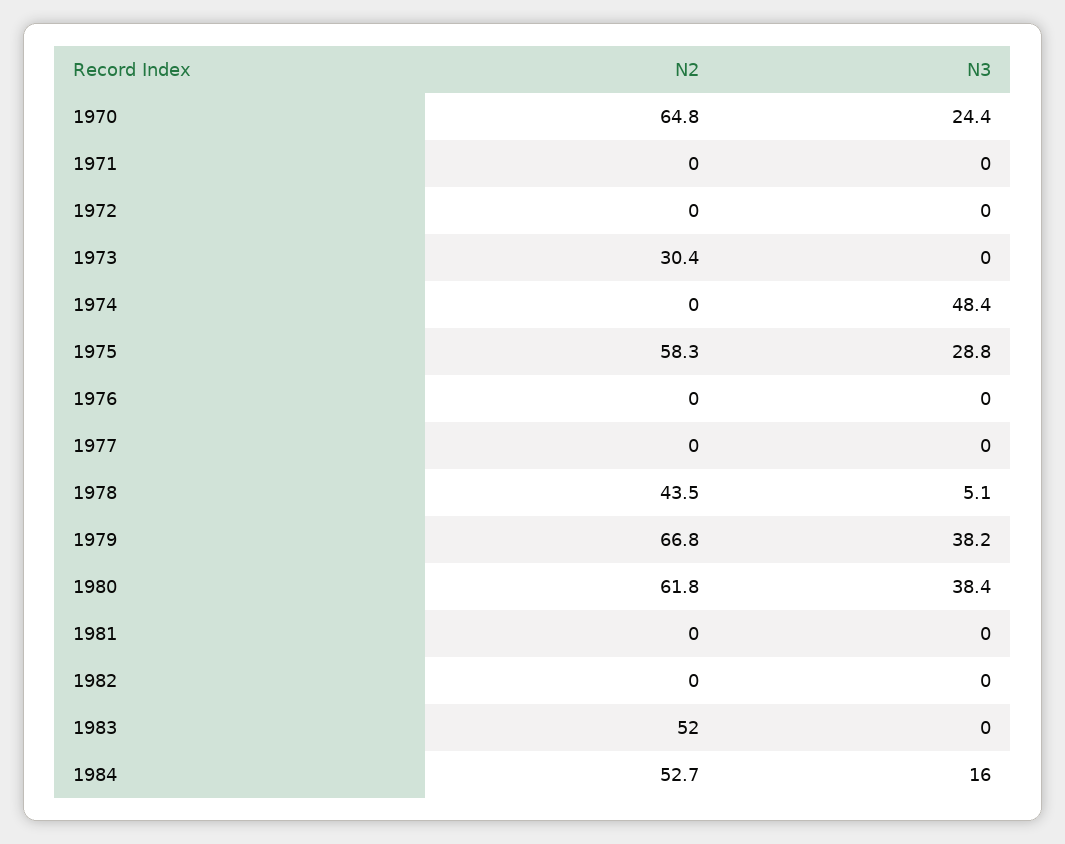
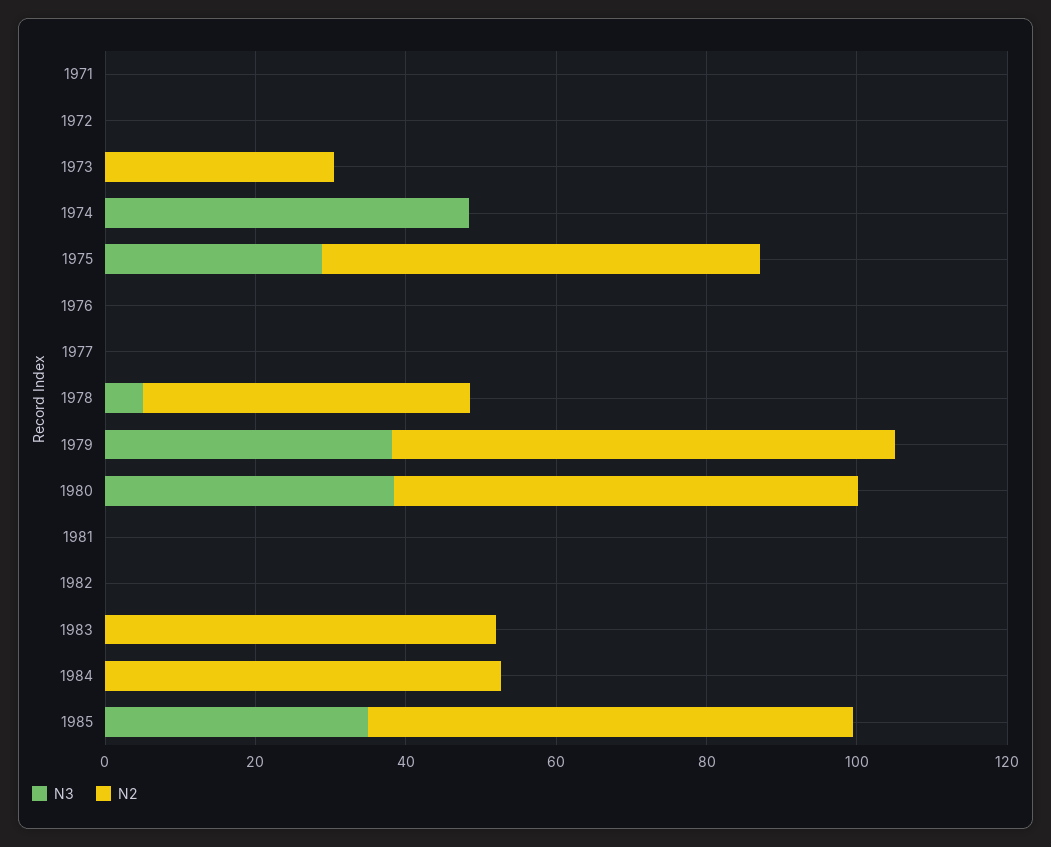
N2, 1970: 64.8 -> none
N3, 1970: 24.4 -> none
N3, 1984: 16 -> 0
N3, 1985: none -> 35
N2, 1985: none -> 65

